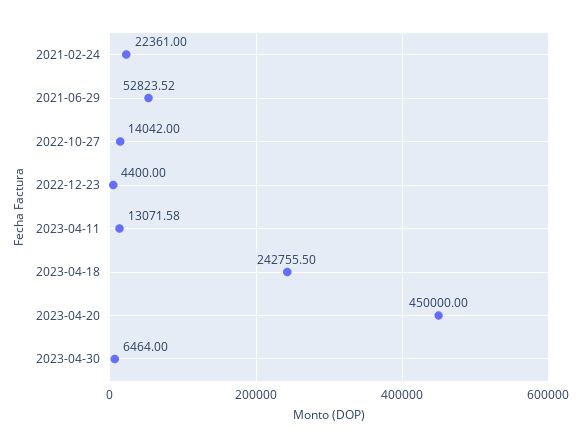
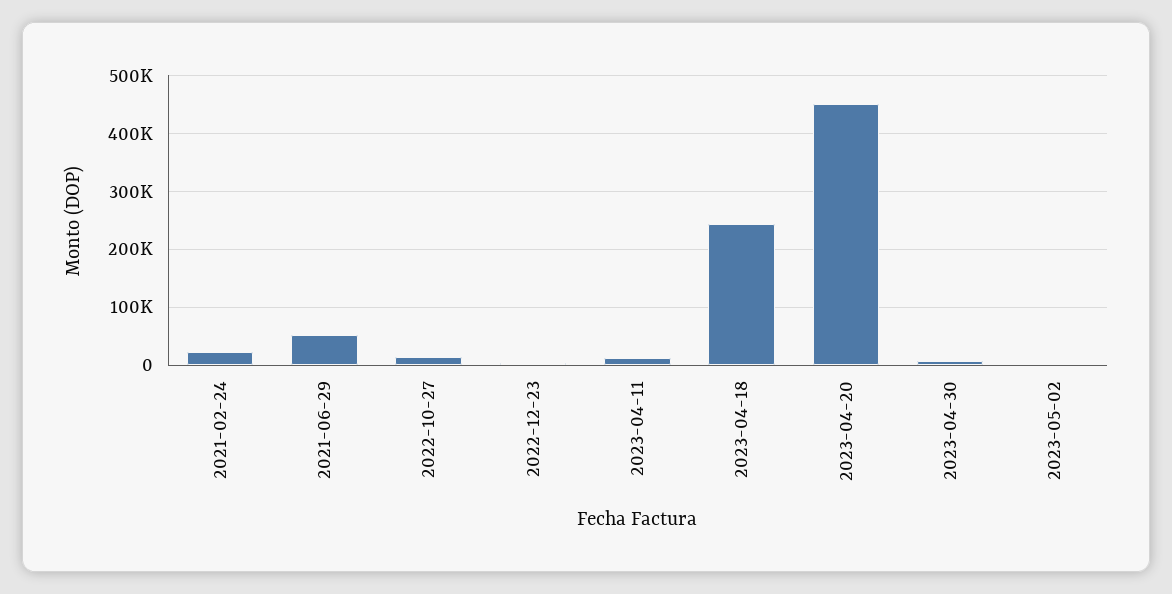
2023-05-02: none -> 0

